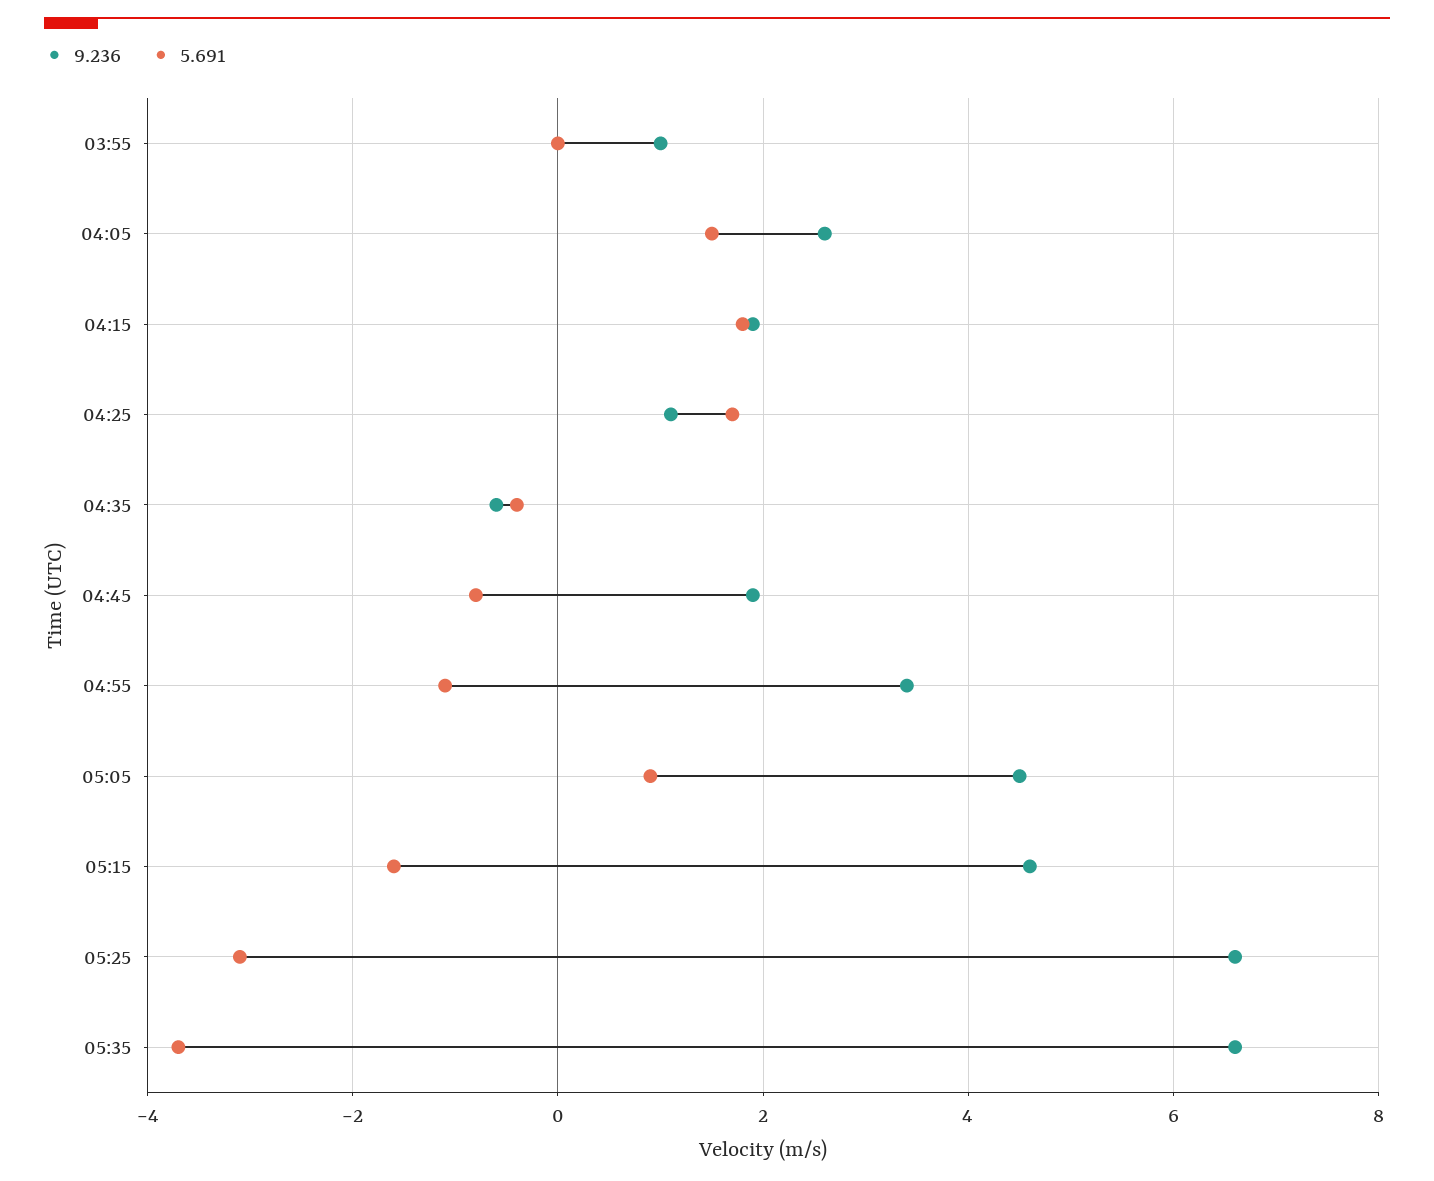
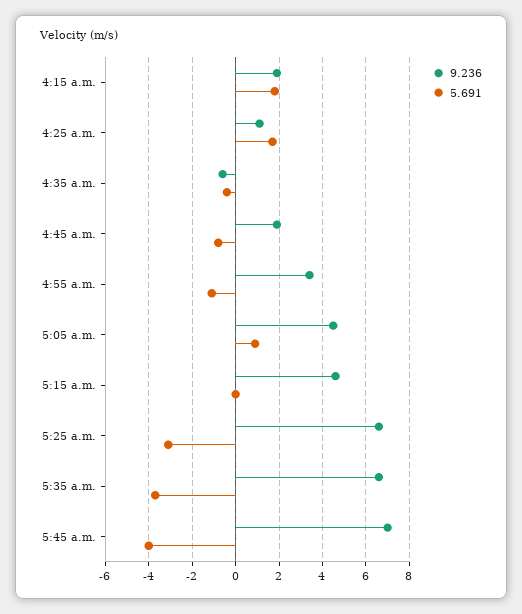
9.236, 03:55: 1 -> none
5.691, 03:55: 0 -> none
9.236, 04:05: 2.5 -> none
5.691, 04:05: 1.5 -> none
5.691, 05:15: -1.5 -> 0
9.236, 5:45 a.m.: none -> 7
5.691, 5:45 a.m.: none -> -4

